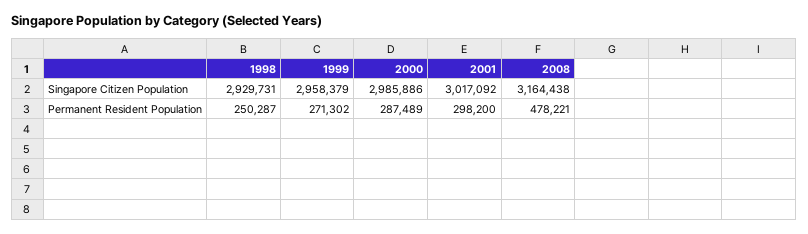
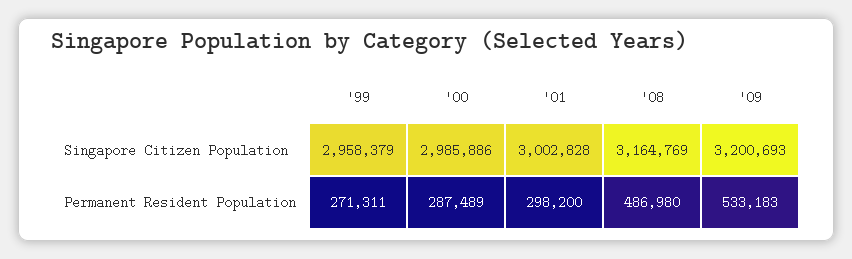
1998, Singapore Citizen Population: 2929731 -> none
2001, Singapore Citizen Population: 3017092 -> 3002828
2008, Singapore Citizen Population: 3164438 -> 3164769
1998, Permanent Resident Population: 250287 -> none
1999, Permanent Resident Population: 271302 -> 271311
2008, Permanent Resident Population: 478221 -> 486980
'09, Singapore Citizen Population: none -> 3200693
'09, Permanent Resident Population: none -> 533183

